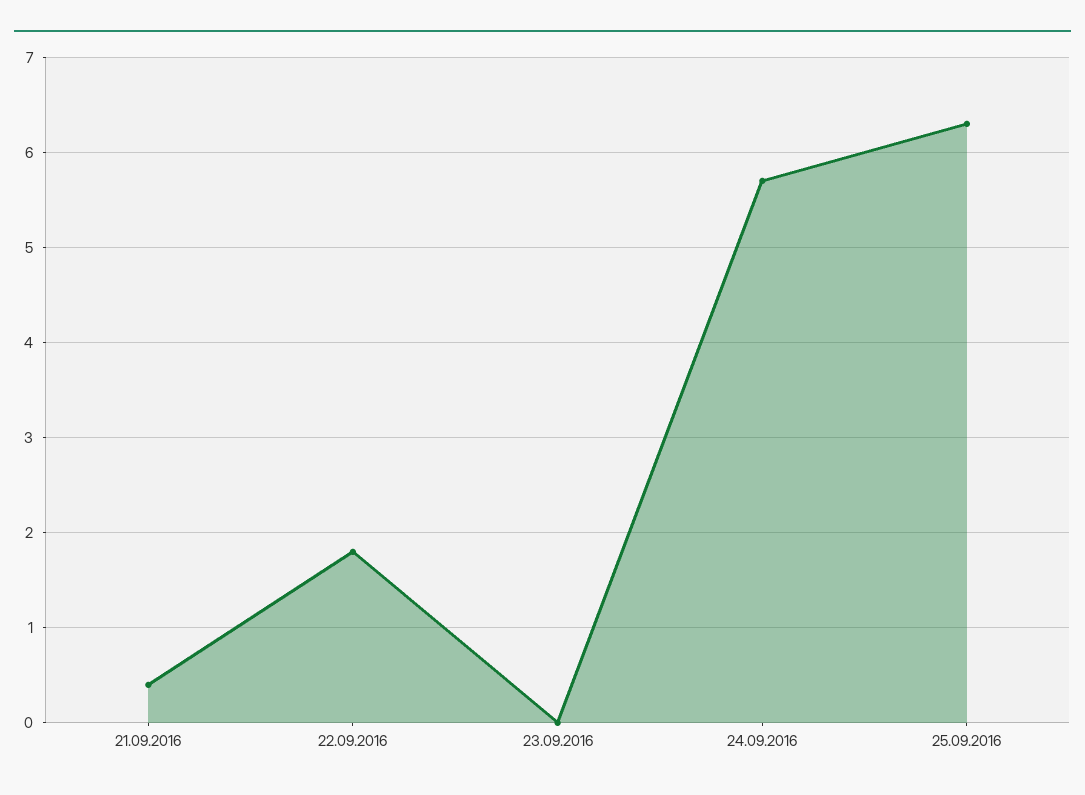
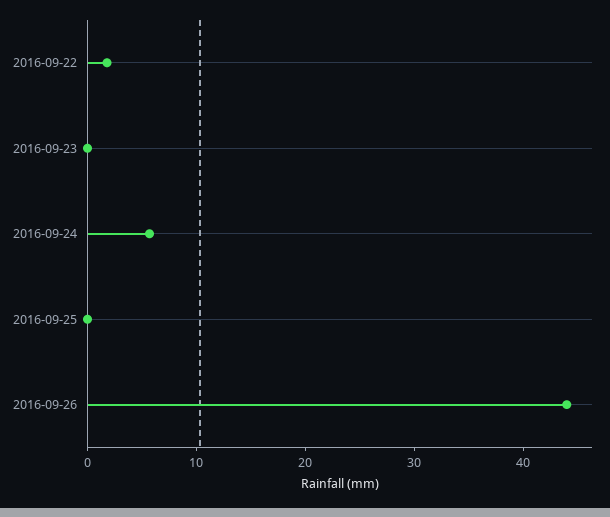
21.09.2016: 0.4 -> none
25.09.2016: 6.3 -> 0
2016-09-26: none -> 44

